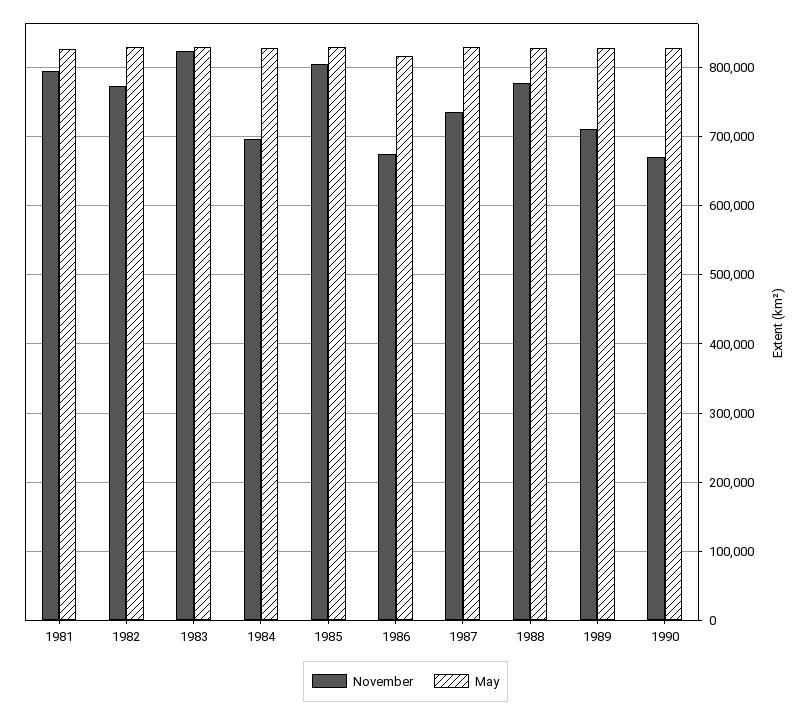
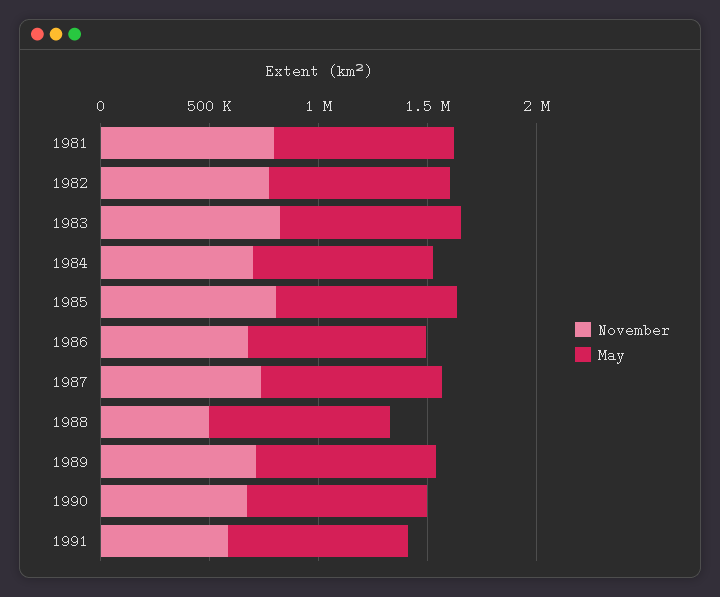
November, 1988: 780000 -> 500000
November, 1991: none -> 600000
May, 1991: none -> 800000

